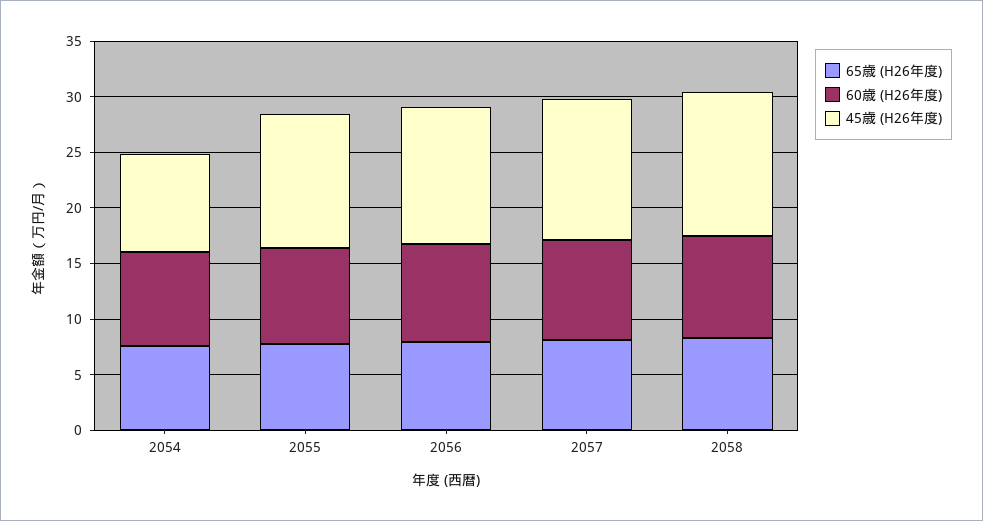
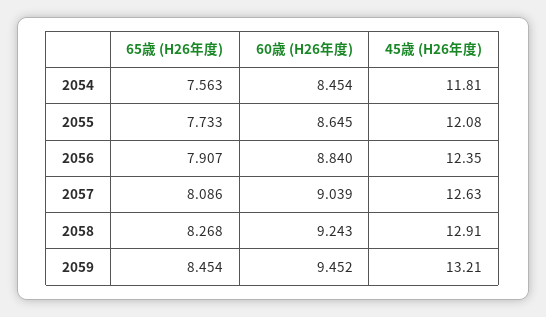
45歳 (H26年度), 2054: 9 -> 11.81
65歳 (H26年度), 2059: none -> 8.454
60歳 (H26年度), 2059: none -> 9.452
45歳 (H26年度), 2059: none -> 13.21

